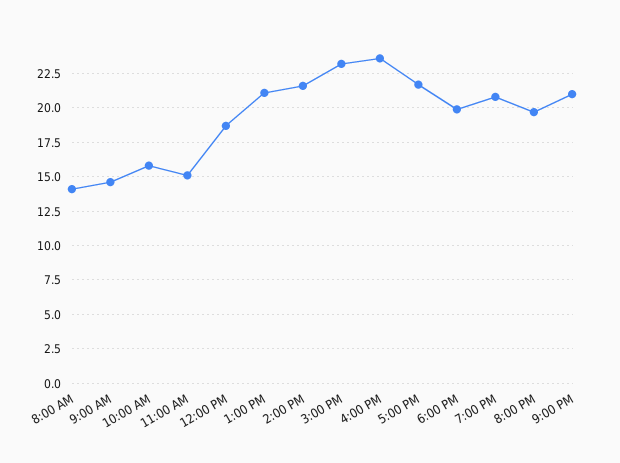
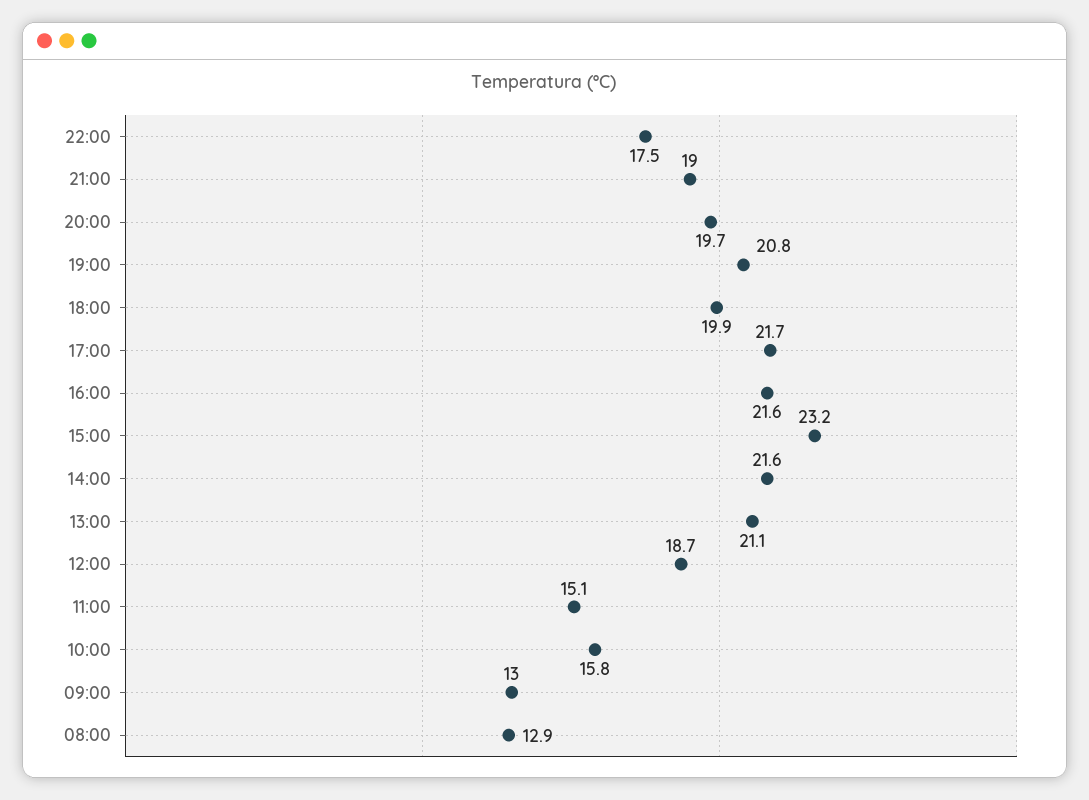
8:00 AM: 14 -> 12.9
9:00 AM: 14.5 -> 13
4:00 PM: 23.5 -> 21.6
9:00 PM: 21 -> 19
22:00: none -> 17.5

